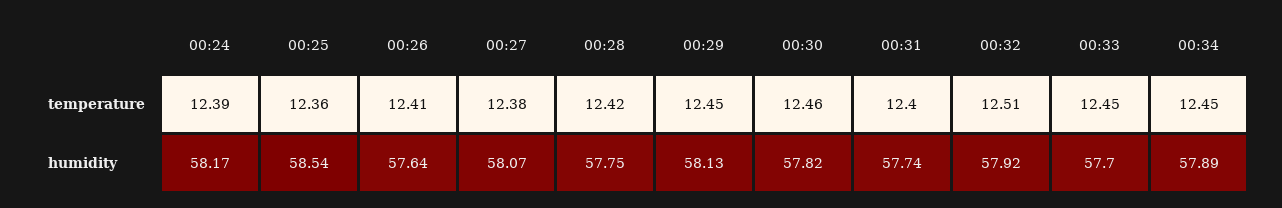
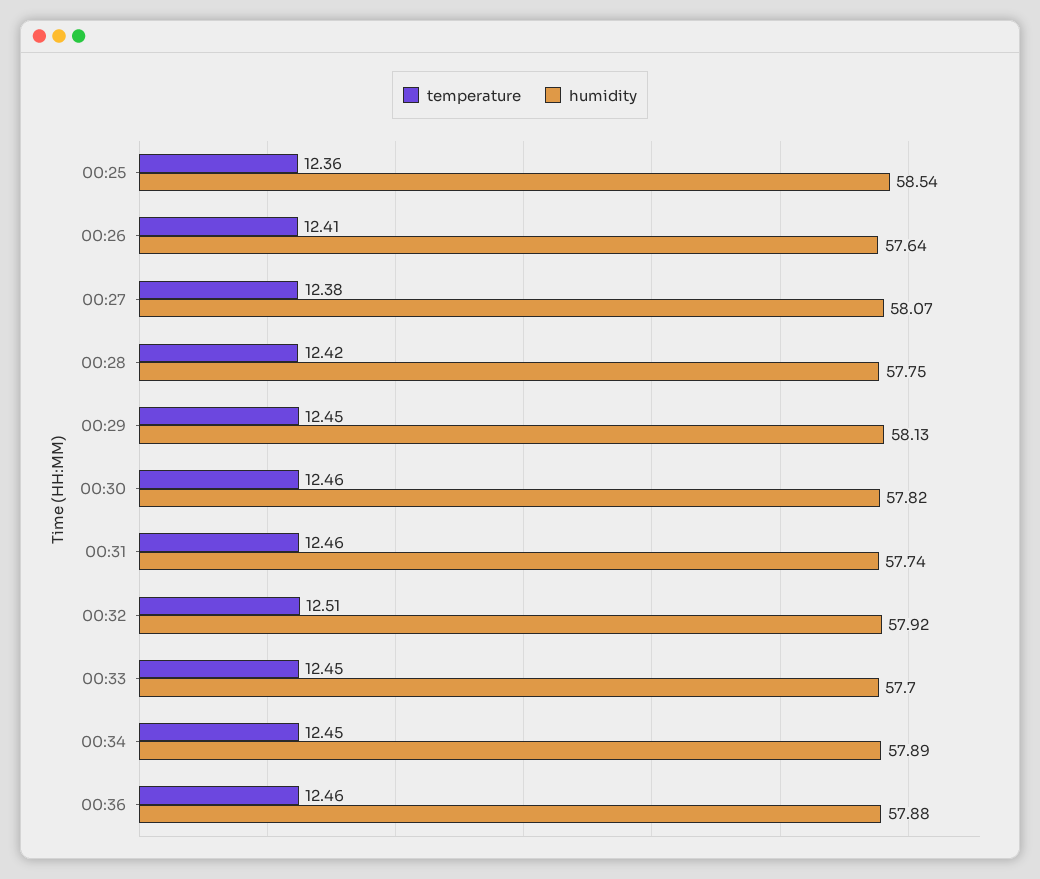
temperature, 00:24: 12.39 -> none
temperature, 00:31: 12.4 -> 12.46
humidity, 00:24: 58.17 -> none
temperature, 00:36: none -> 12.46
humidity, 00:36: none -> 57.88

